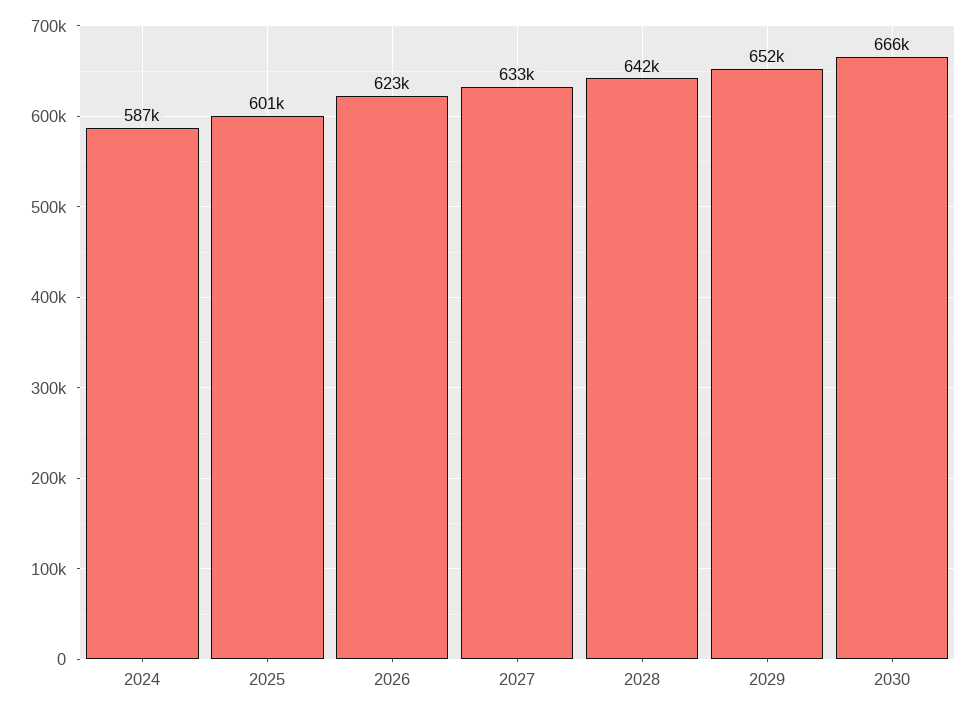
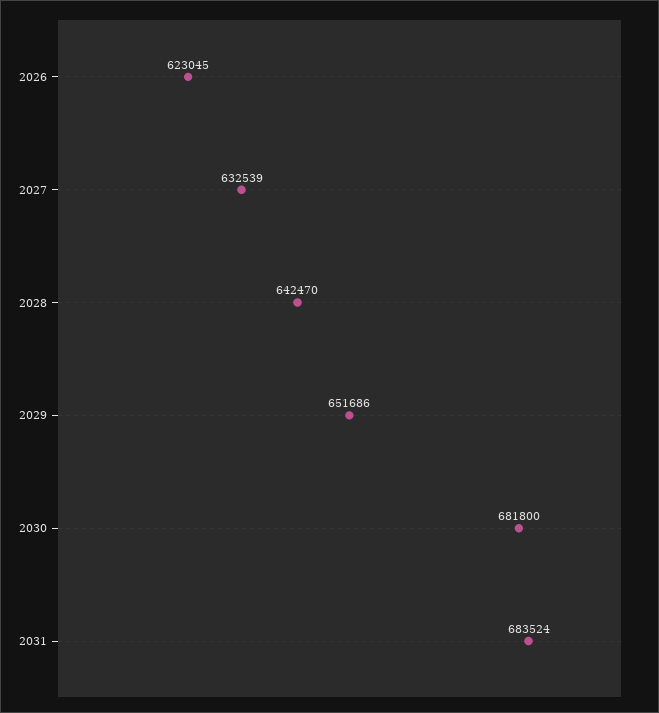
2024: 587000 -> none
2025: 601000 -> none
2030: 666000 -> 681800
2031: none -> 683524

